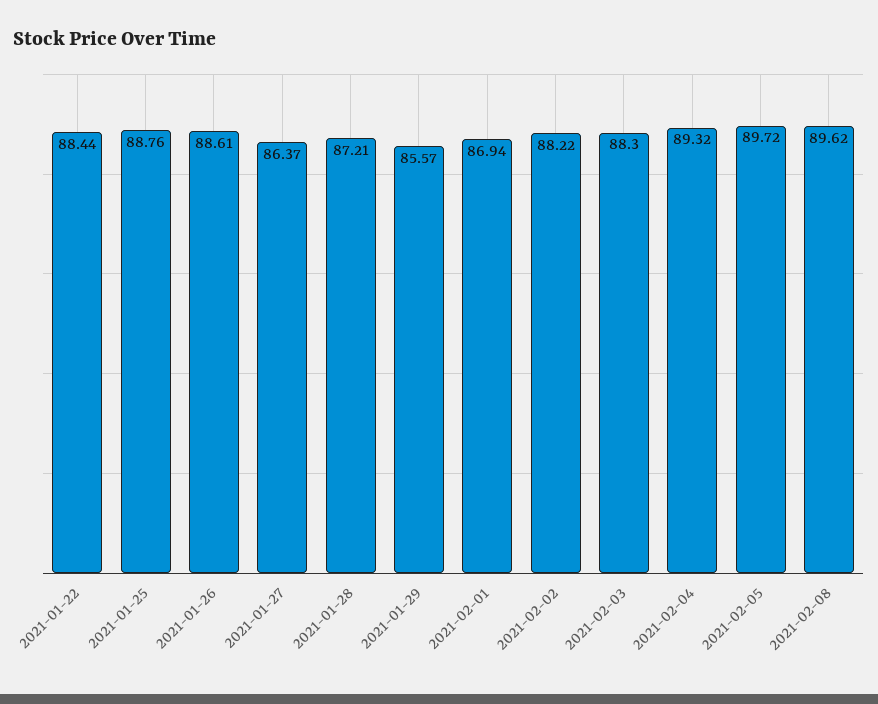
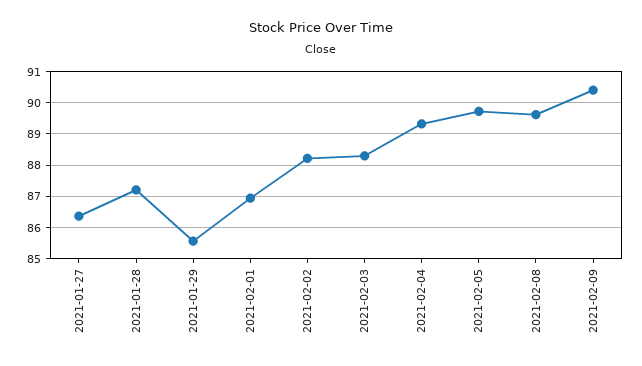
2021-01-22: 88.44 -> none
2021-01-25: 88.76 -> none
2021-01-26: 88.61 -> none
2021-02-09: none -> 90.4

